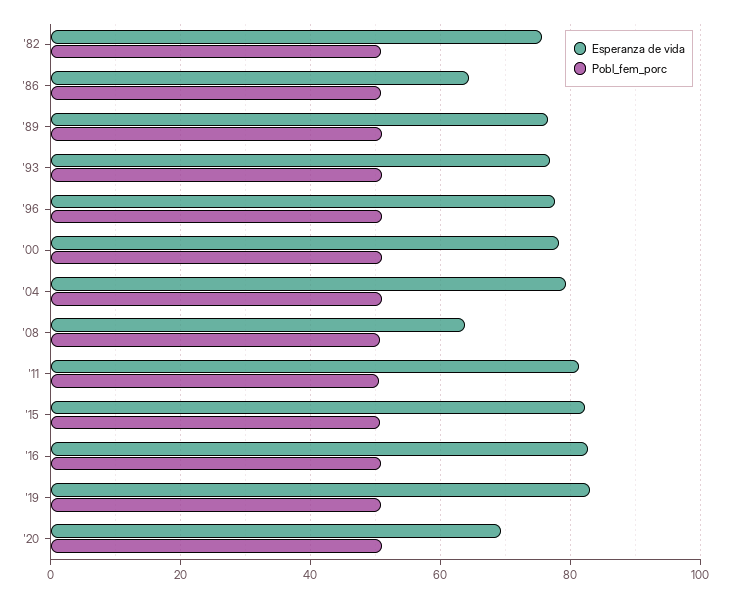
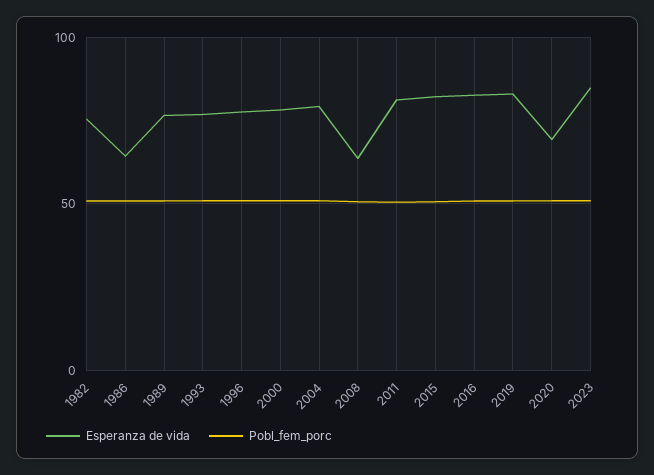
Esperanza de vida, 2023: none -> 85
Pobl_fem_porc, 2023: none -> 50

